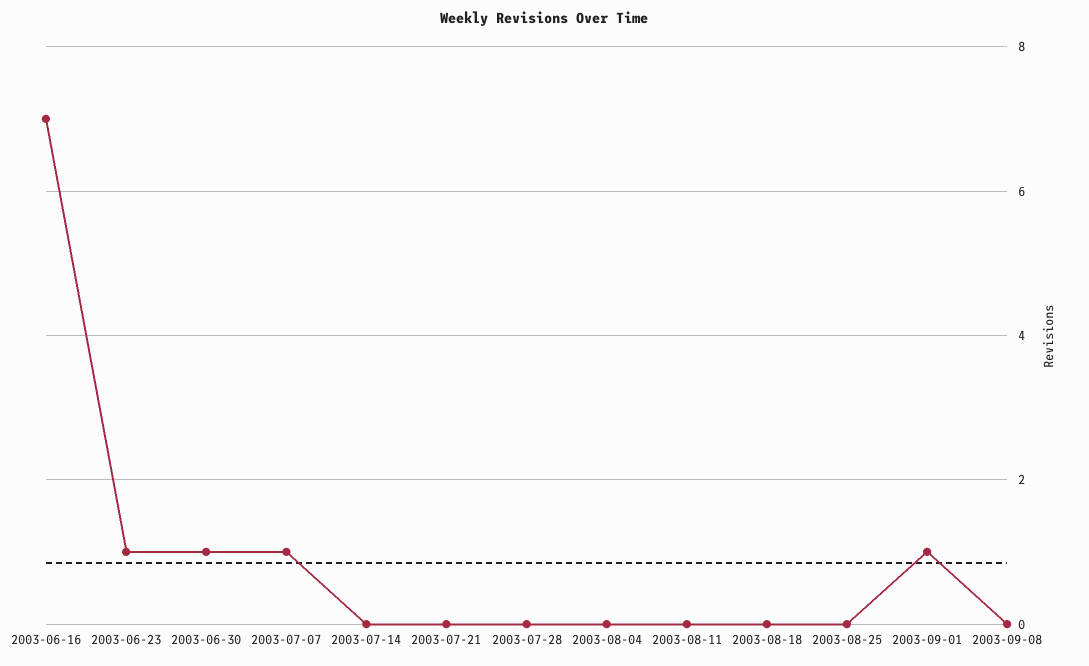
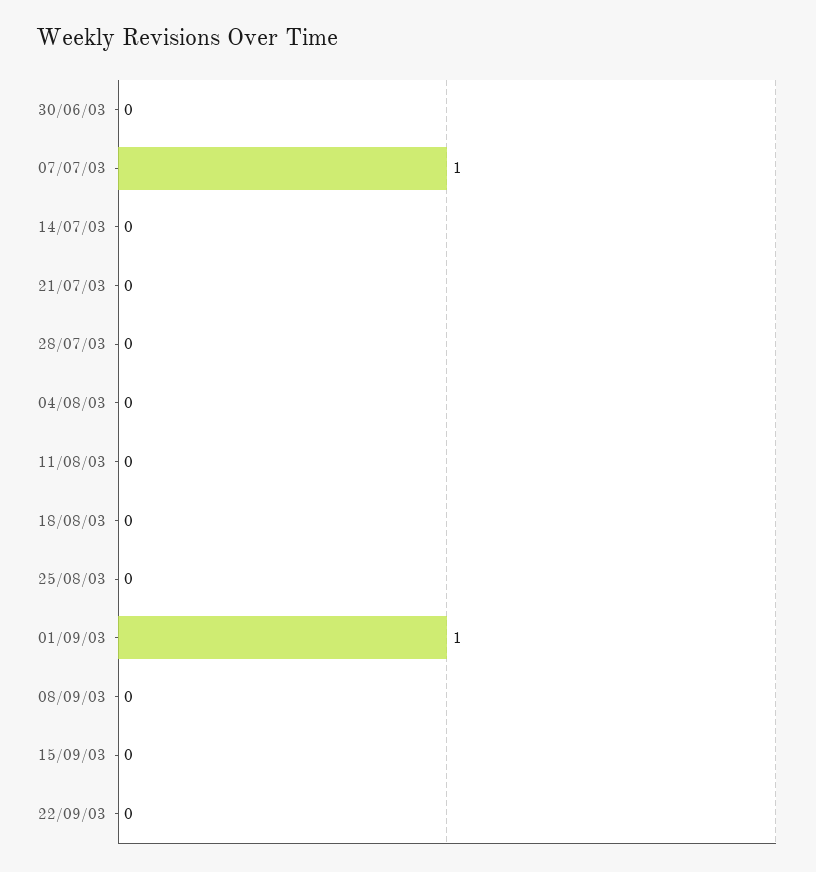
2003-06-16: 7 -> none
2003-06-23: 1 -> none
2003-06-30: 1 -> 0
15/09/03: none -> 0
22/09/03: none -> 0

